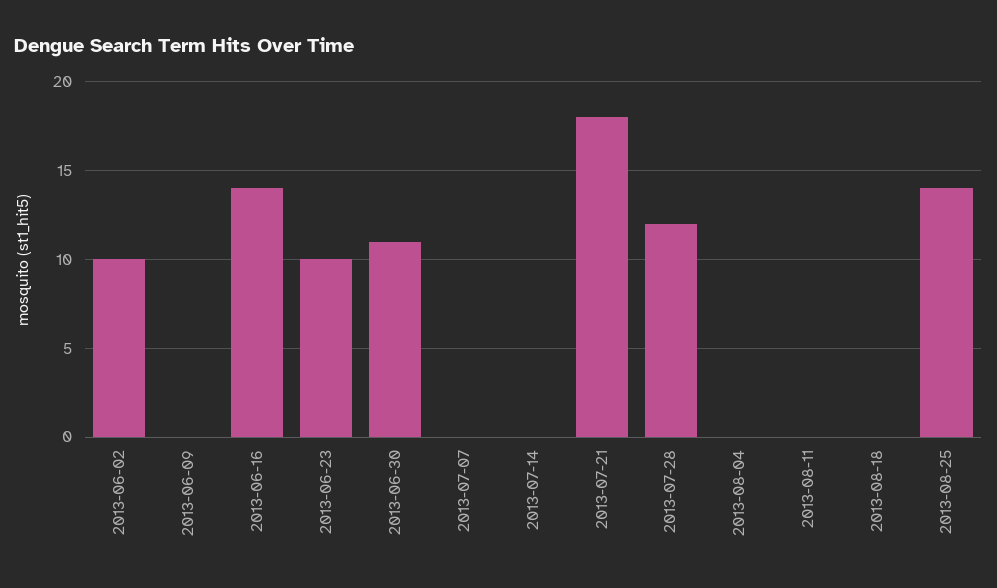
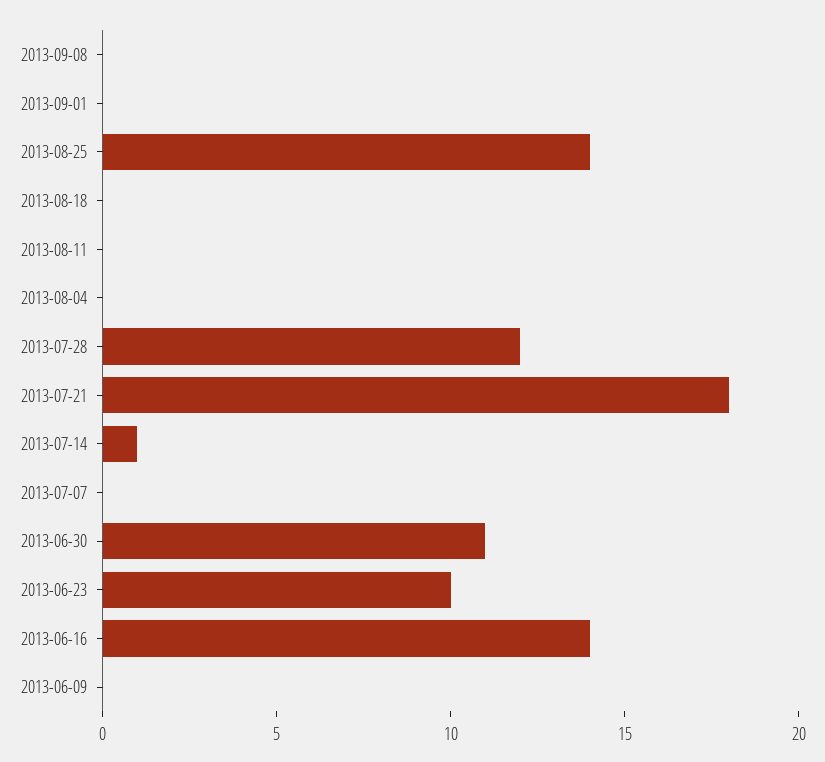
2013-06-02: 10 -> none
2013-07-14: 0 -> 1
2013-09-08: none -> 0
2013-09-01: none -> 0

